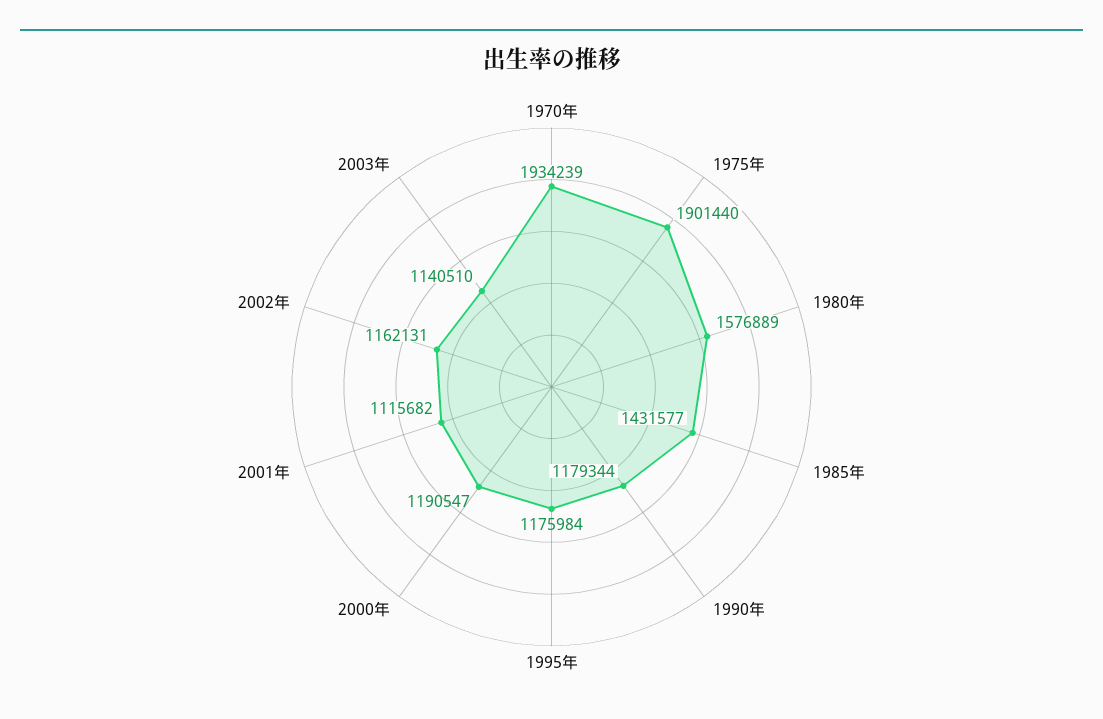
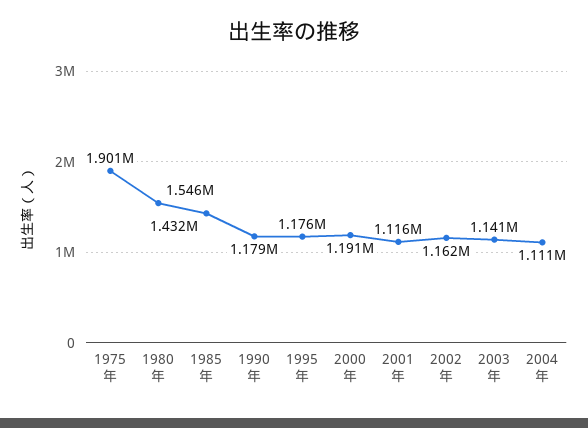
1970年: 1934239 -> none
1980年: 1576889 -> 1546000
2004年: none -> 1111000

